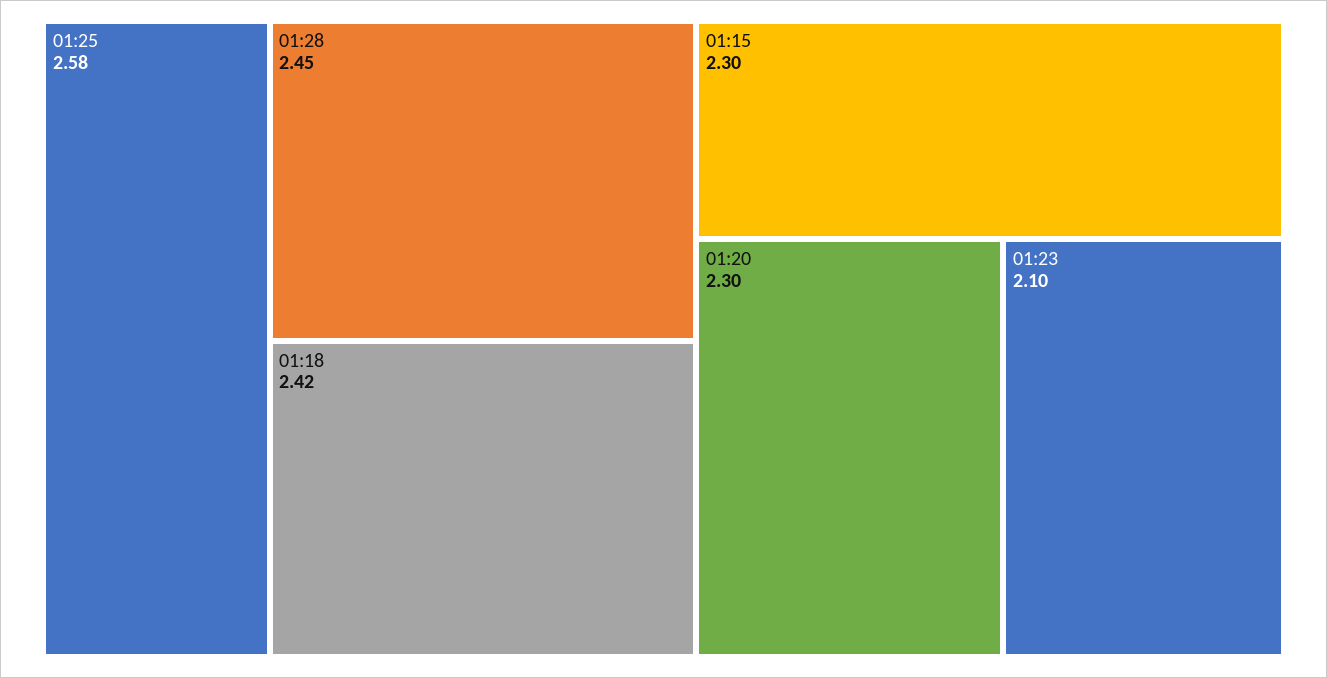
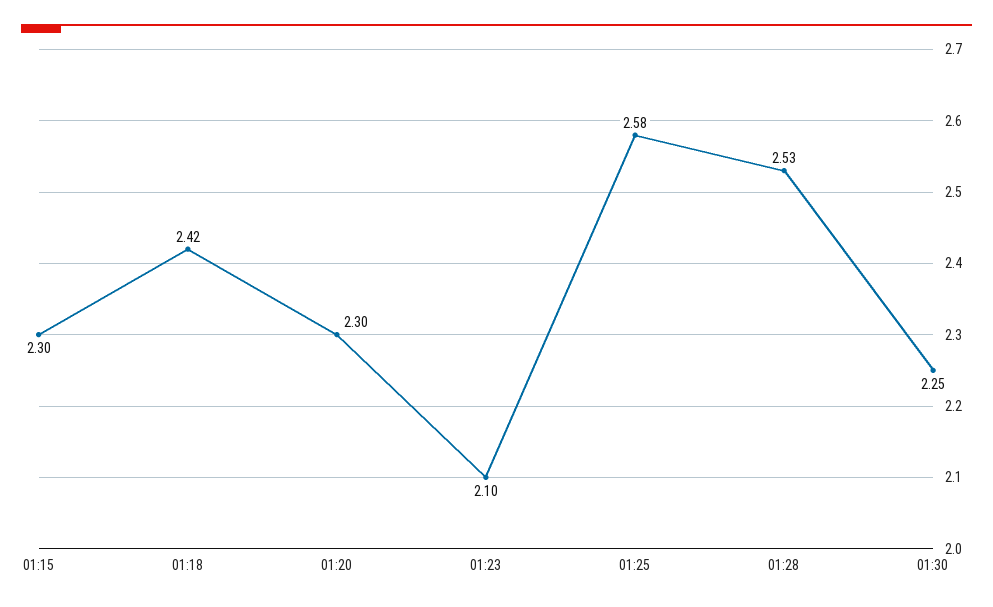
01:28: 2.45 -> 2.53
01:30: none -> 2.25

